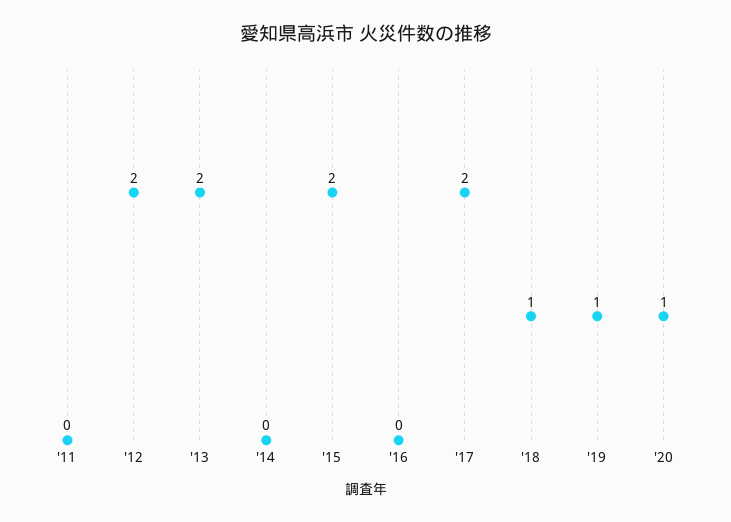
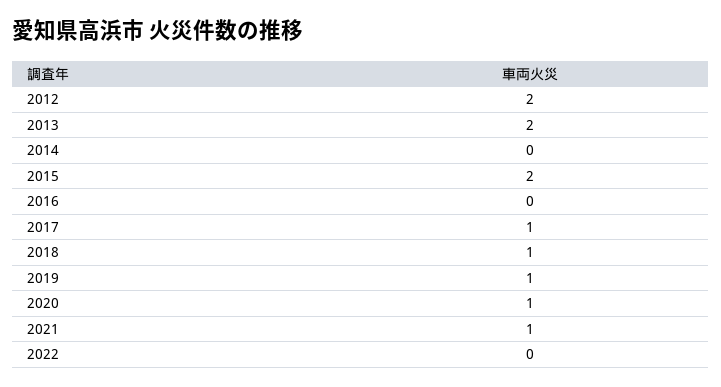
'11: 0 -> none
'17: 2 -> 1
2021: none -> 1
2022: none -> 0

